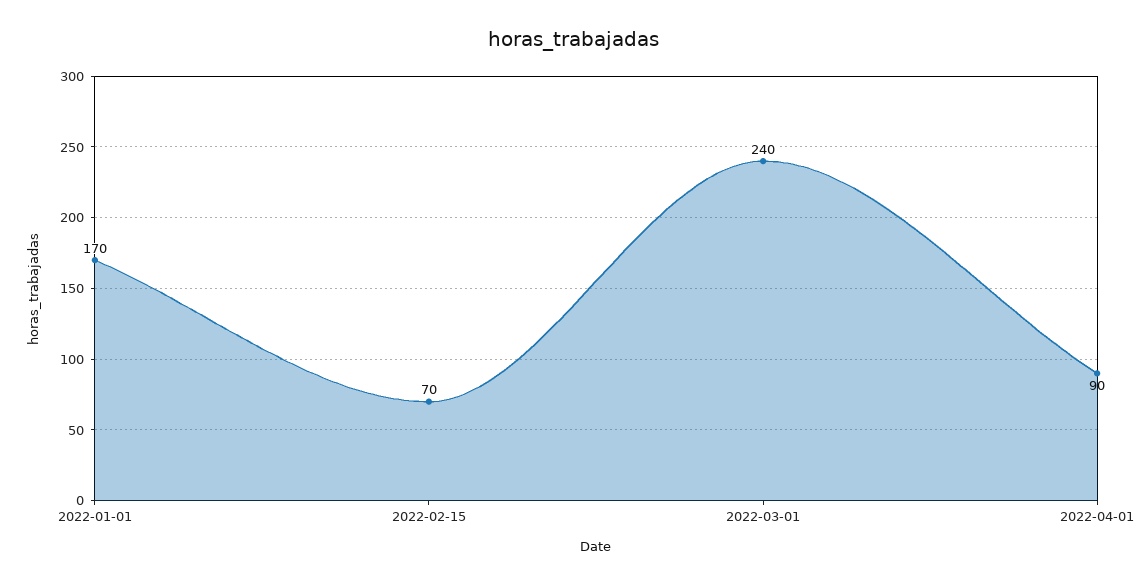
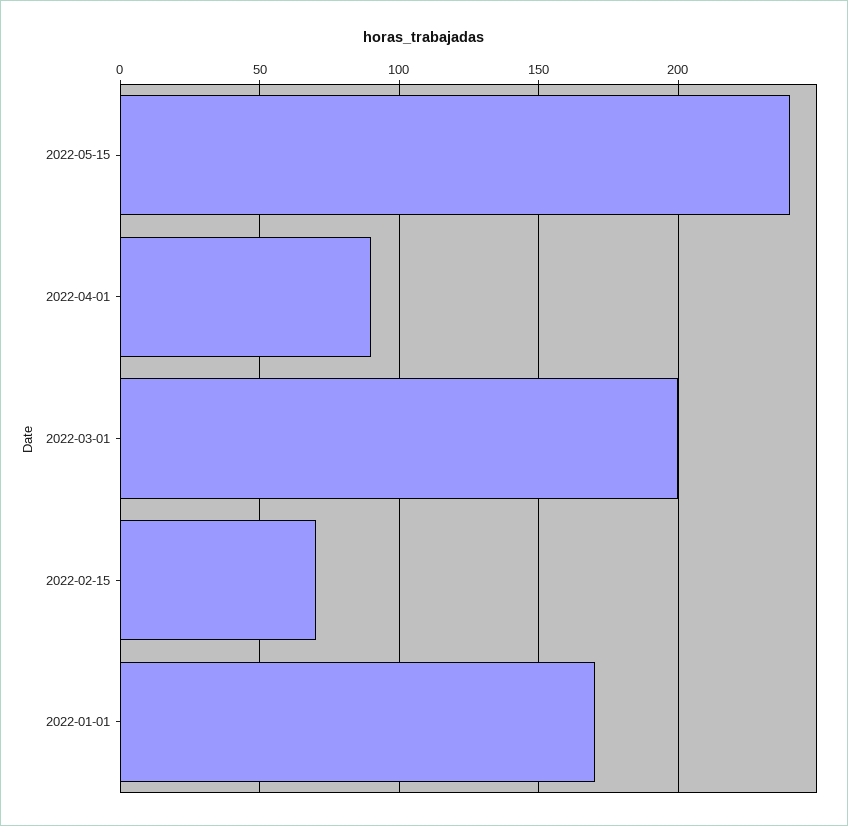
2022-03-01: 240 -> 200
2022-05-15: none -> 240

